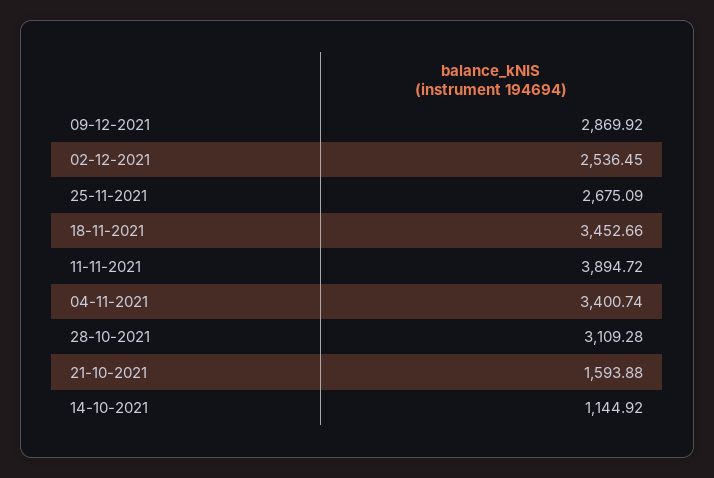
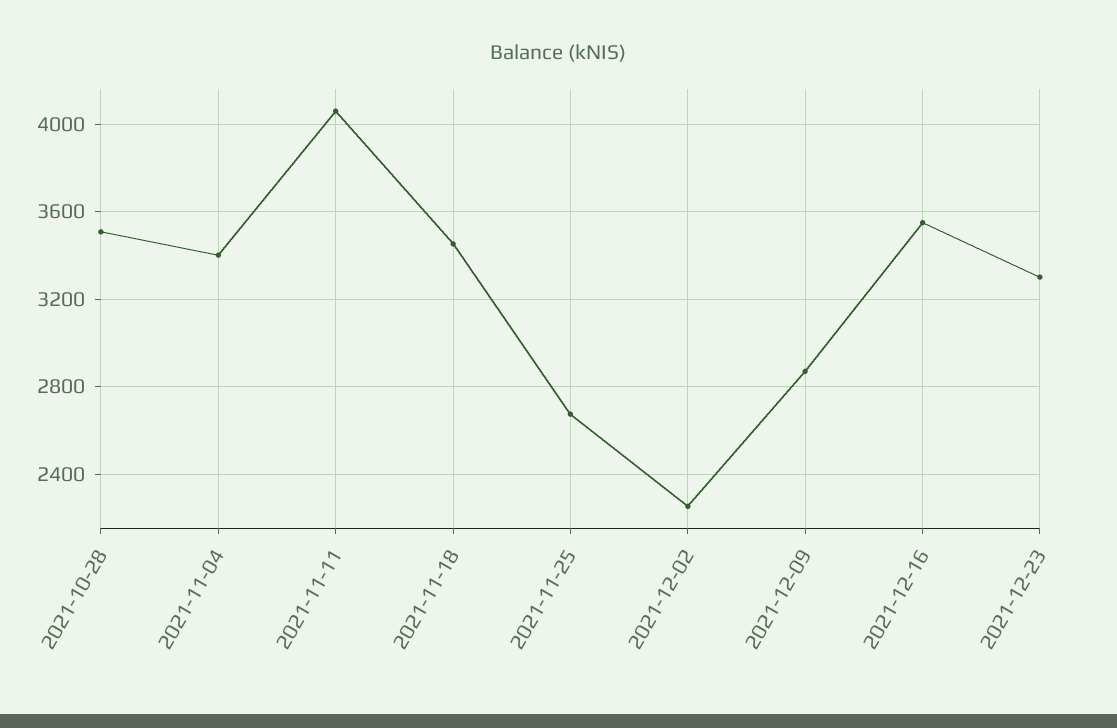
02-12-2021: 2536.45 -> 2250
11-11-2021: 3894.72 -> 4050
28-10-2021: 3109.28 -> 3500
21-10-2021: 1593.88 -> none
14-10-2021: 1144.92 -> none
2021-12-16: none -> 3550
2021-12-23: none -> 3300

